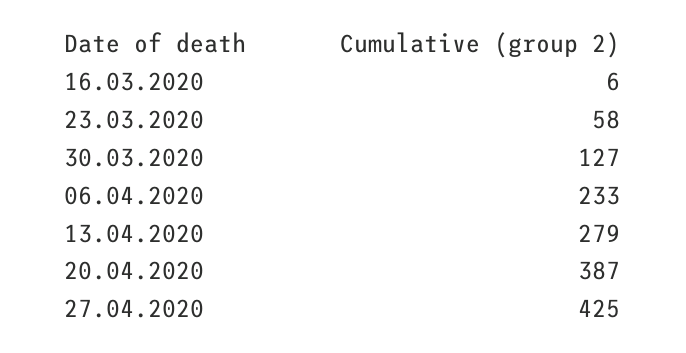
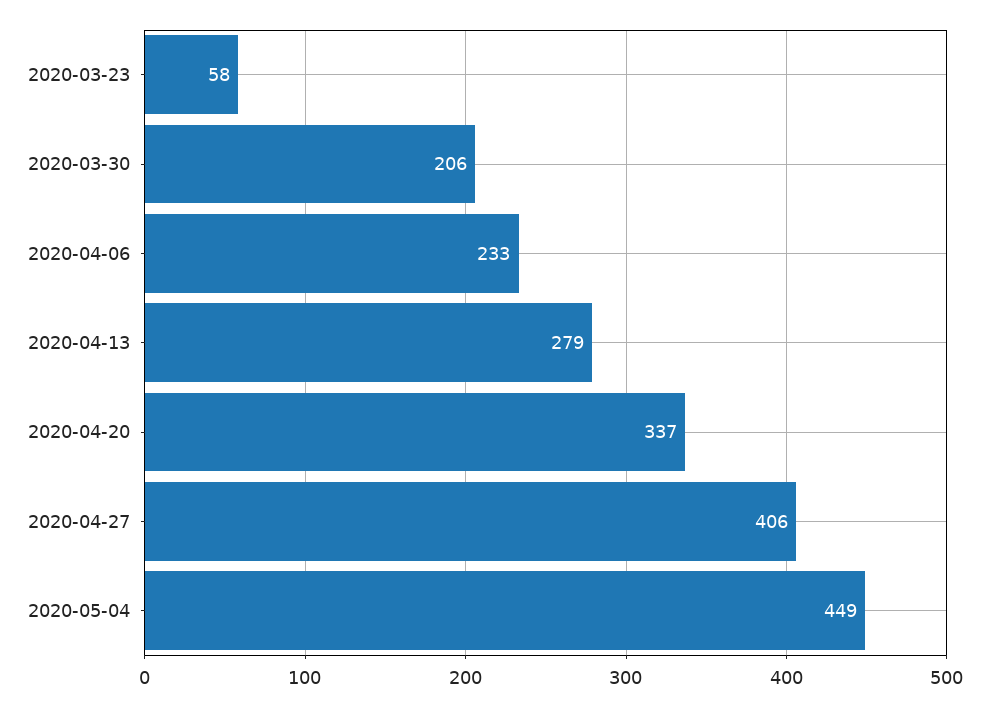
16.03.2020: 6 -> none
30.03.2020: 127 -> 206
20.04.2020: 387 -> 337
27.04.2020: 425 -> 406
2020-05-04: none -> 449

